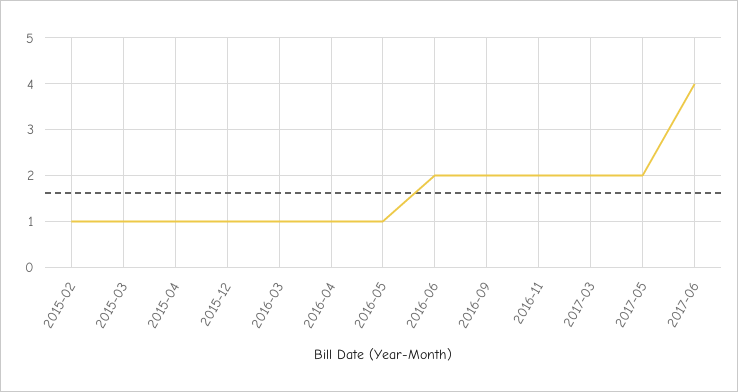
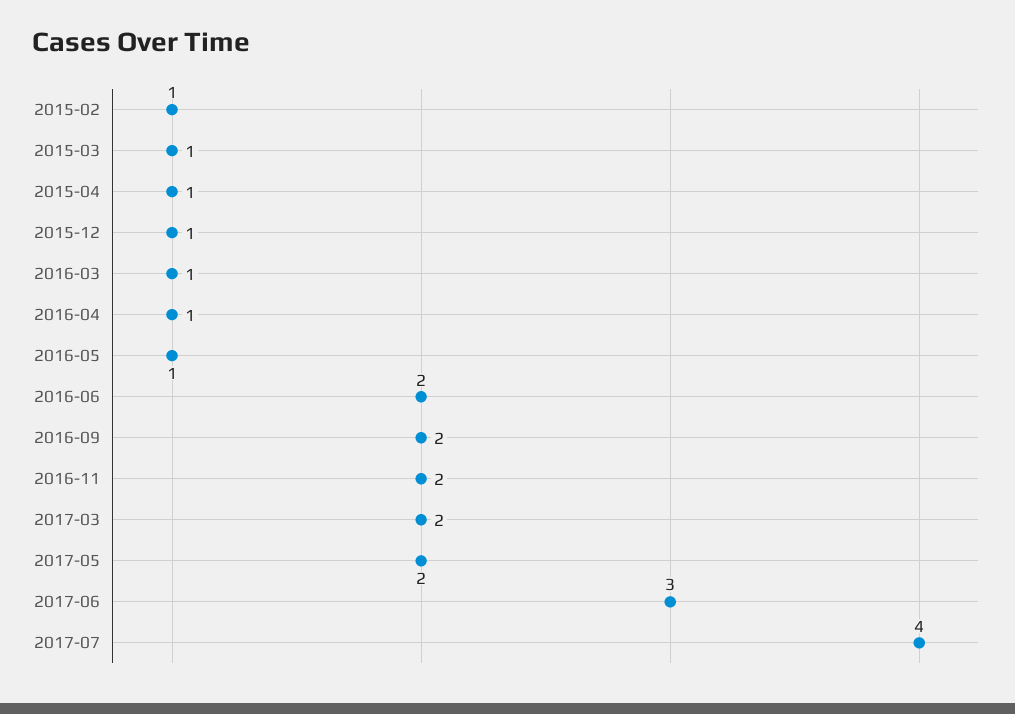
2017-06: 4 -> 3
2017-07: none -> 4

